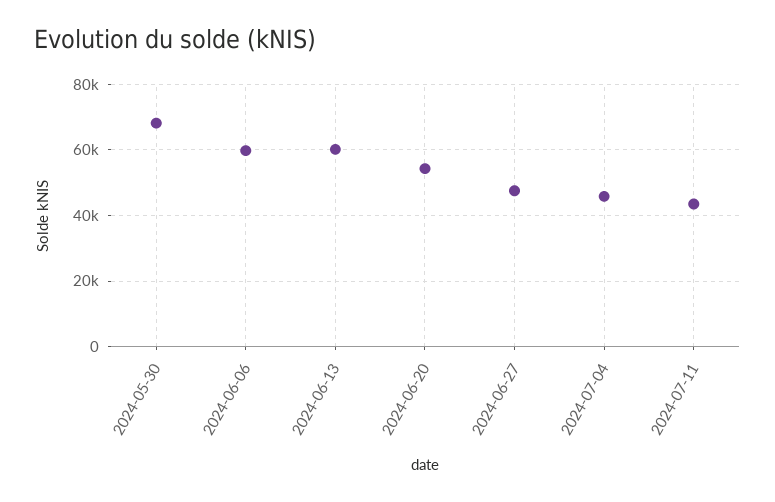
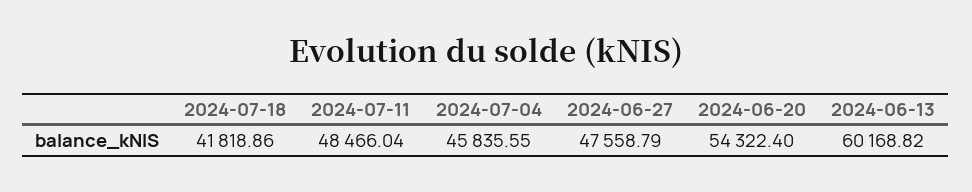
2024-05-30: 68000 -> none
2024-06-06: 60000 -> none
2024-07-11: 44000 -> 48466.04
2024-07-18: none -> 41818.86

